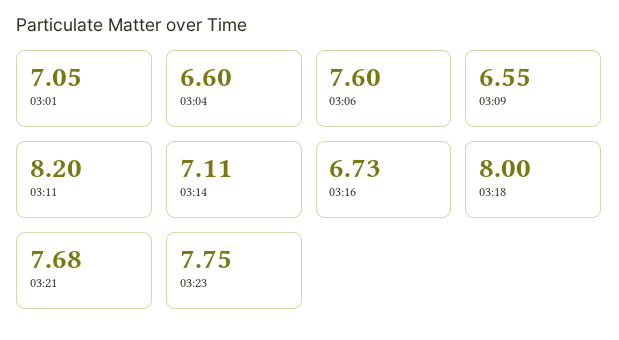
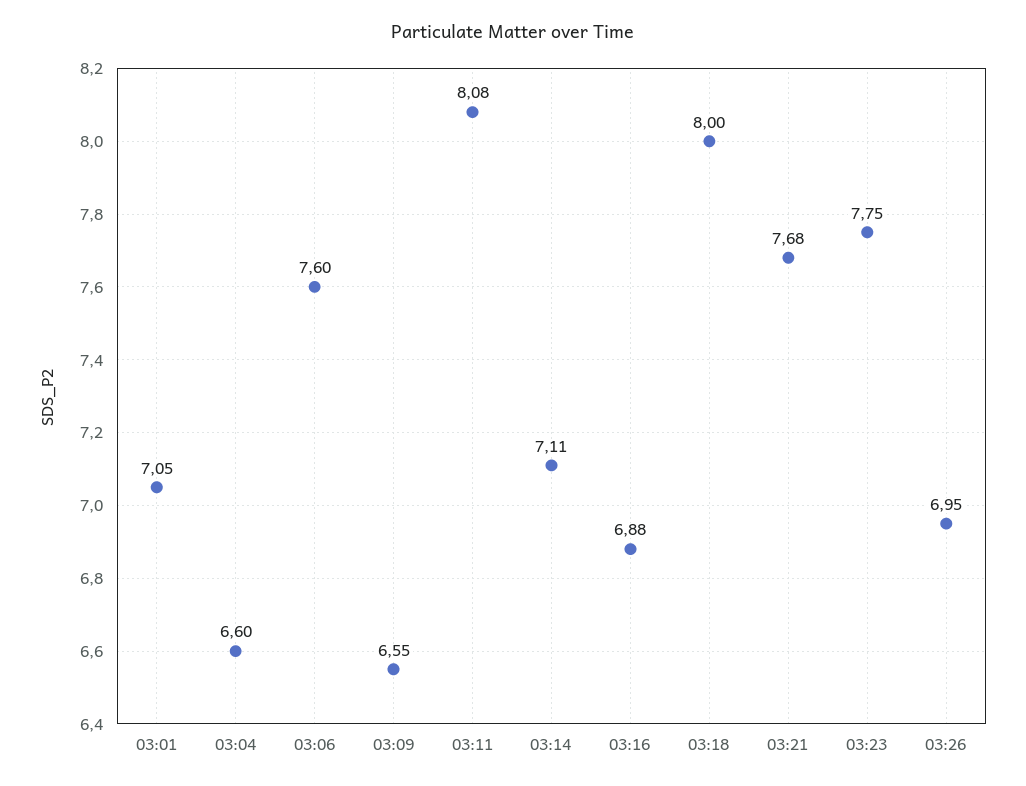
03:11: 8.2 -> 8.08
03:16: 6.73 -> 6.88
03:26: none -> 6.95

